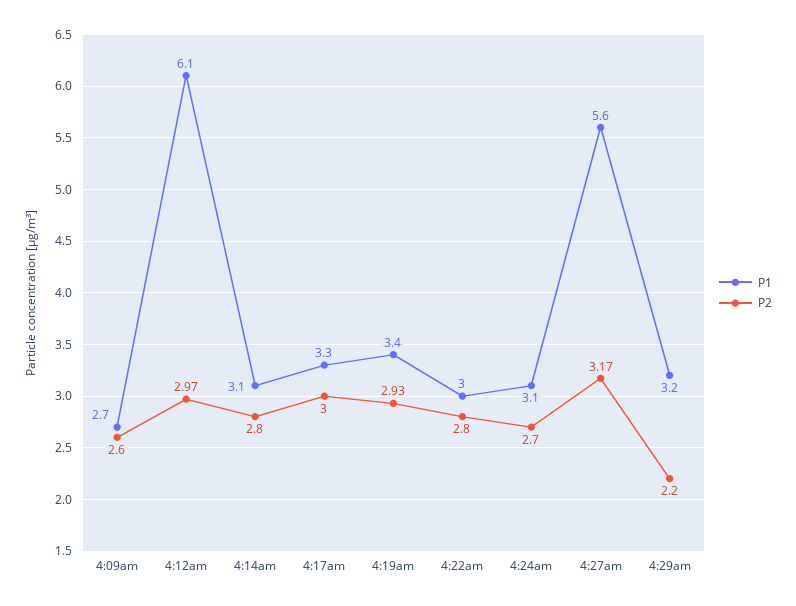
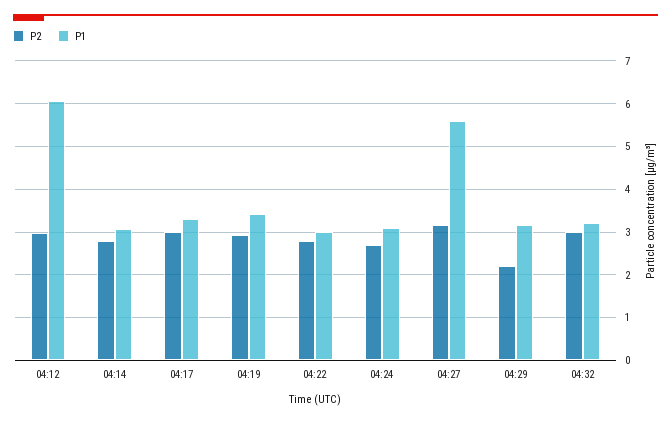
P1, 4:09am: 2.7 -> none
P2, 4:09am: 2.6 -> none
P2, 04:32: none -> 3
P1, 04:32: none -> 3.2

